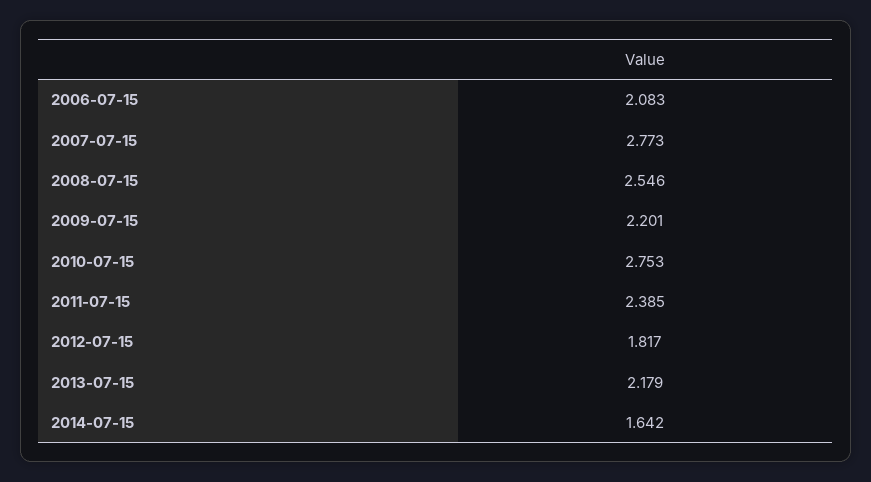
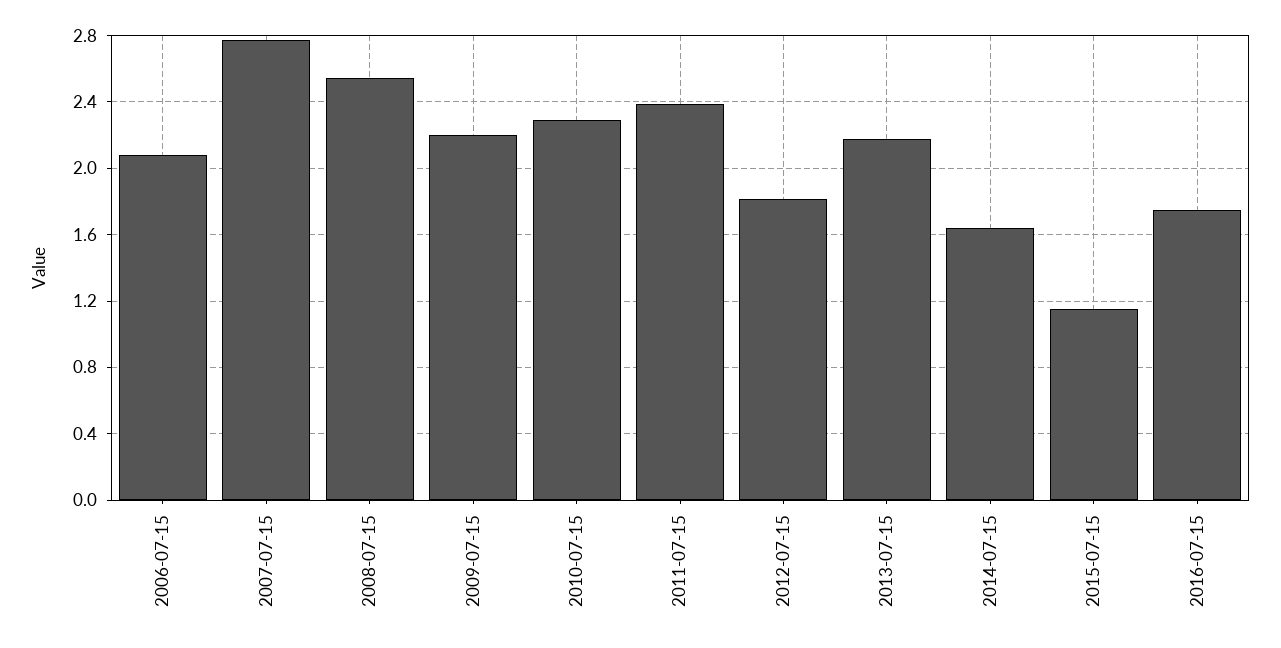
2010-07-15: 2.753 -> 2.3
2015-07-15: none -> 1.15
2016-07-15: none -> 1.75

